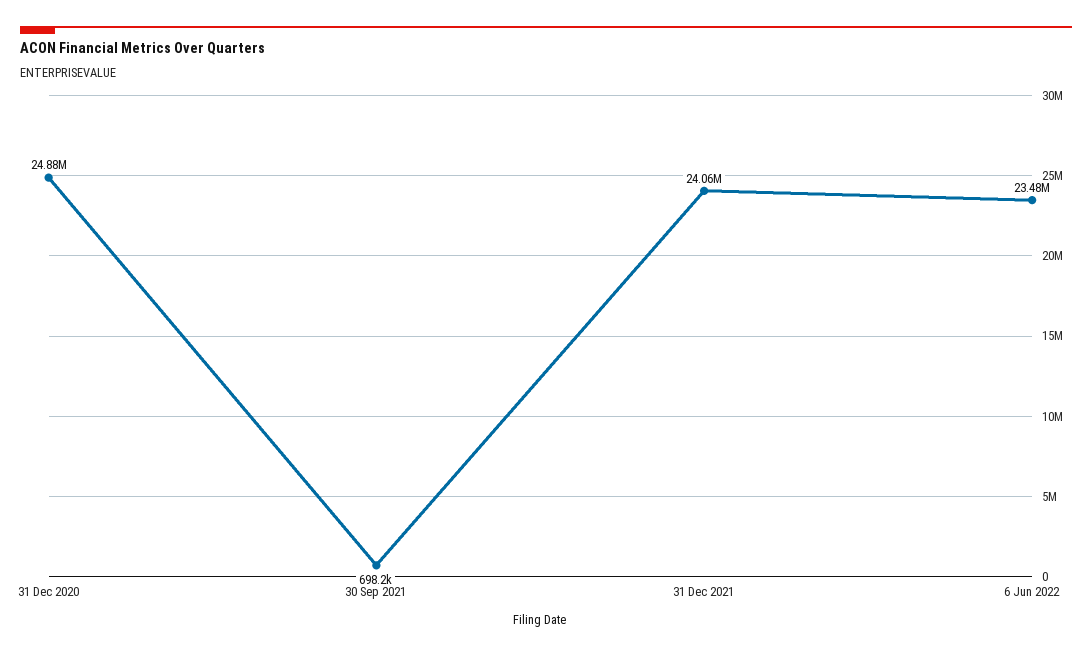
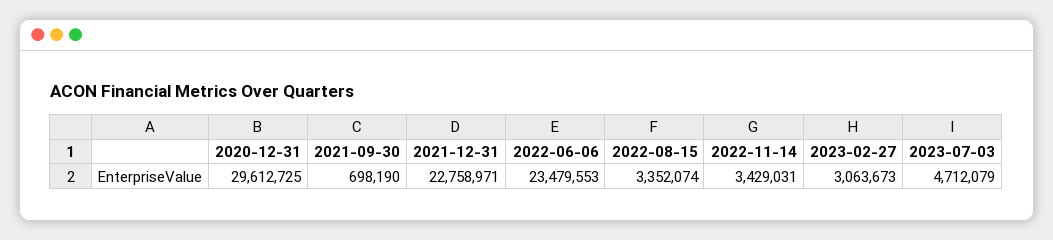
31 Dec 2020: 24880000 -> 29612725
31 Dec 2021: 24060000 -> 22758971
2022-08-15: none -> 3352074
2022-11-14: none -> 3429031
2023-02-27: none -> 3063673
2023-07-03: none -> 4712079

